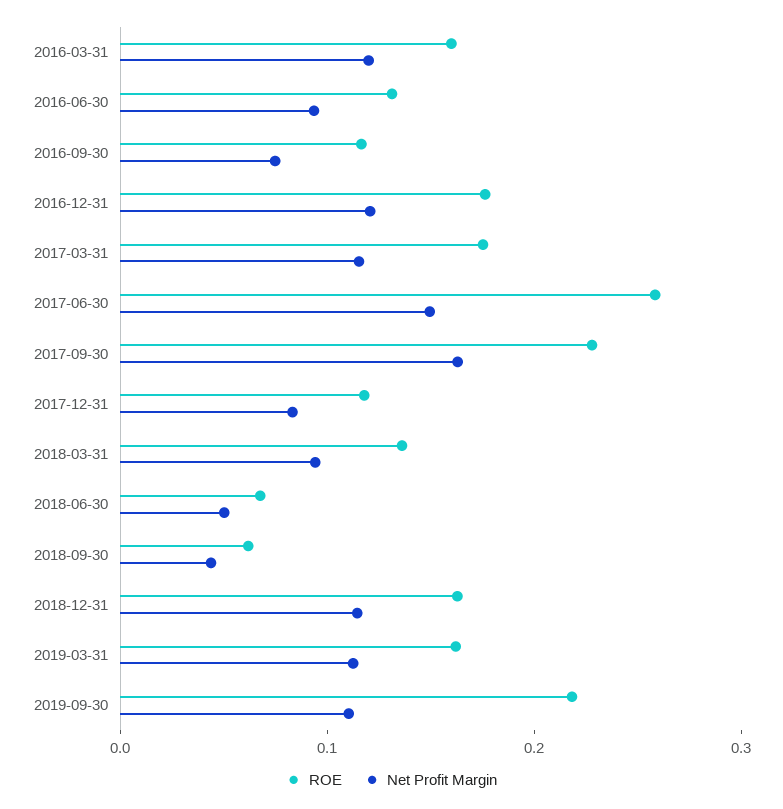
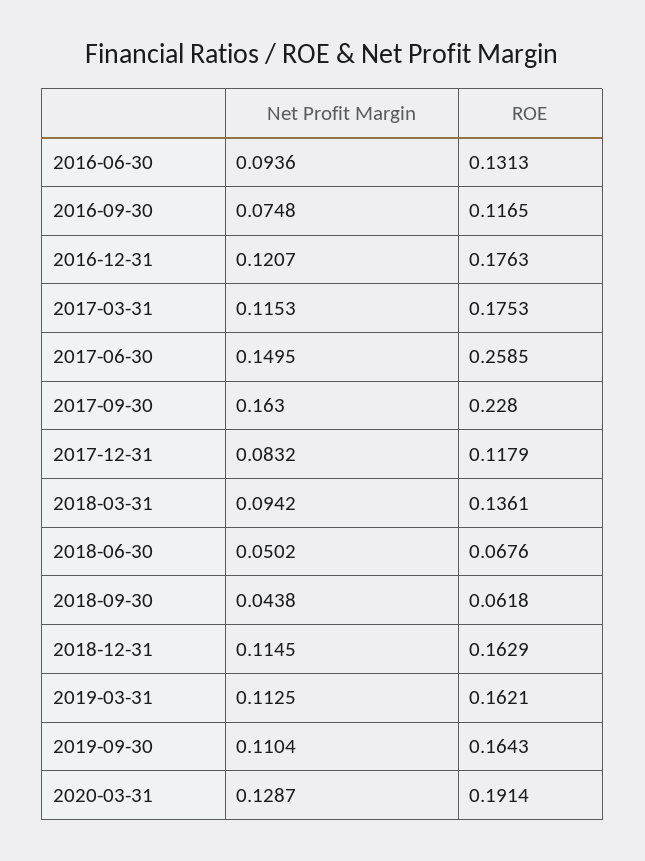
ROE, 2016-03-31: 0.16 -> none
Net Profit Margin, 2016-03-31: 0.12 -> none
ROE, 2019-09-30: 0.22 -> 0.1643
Net Profit Margin, 2020-03-31: none -> 0.1287
ROE, 2020-03-31: none -> 0.1914

